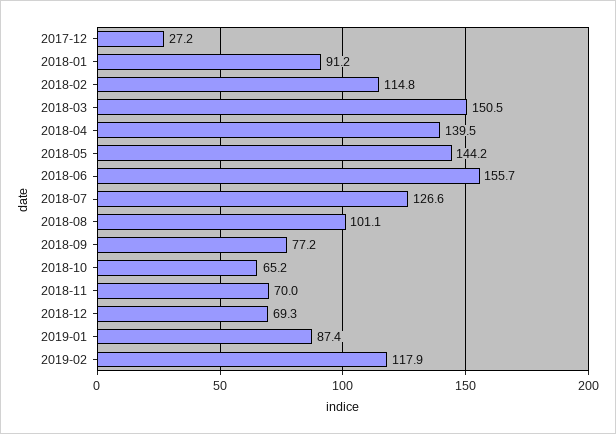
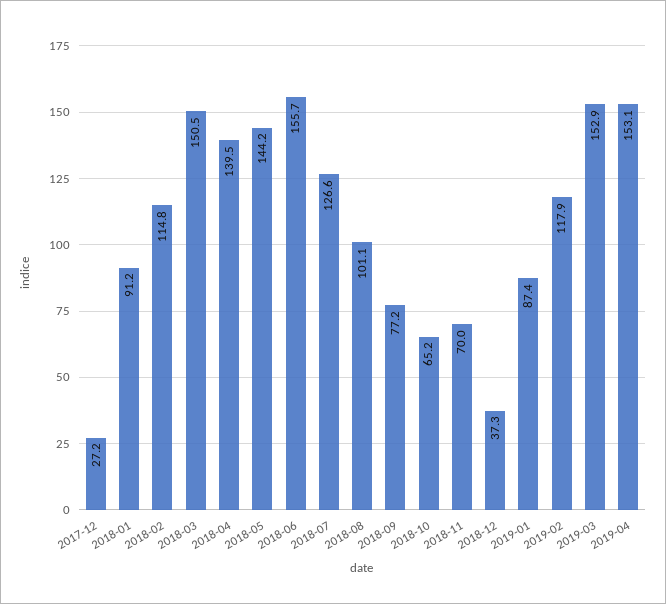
2018-12: 69.3 -> 37.3
2019-03: none -> 152.9
2019-04: none -> 153.1

